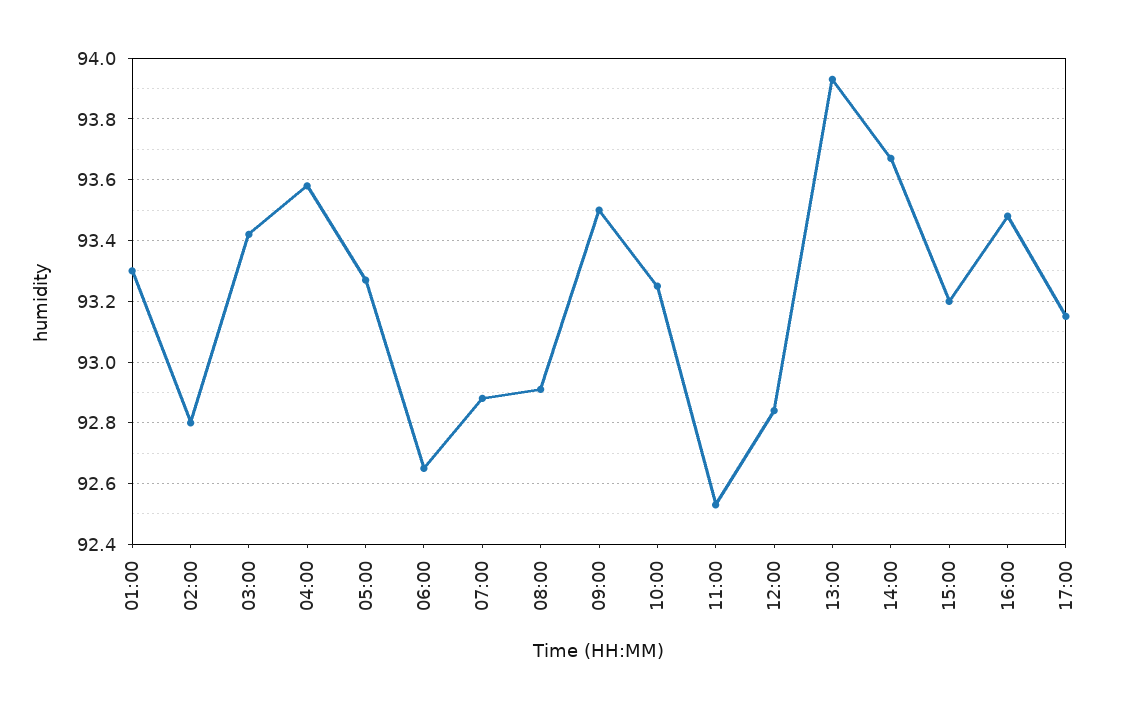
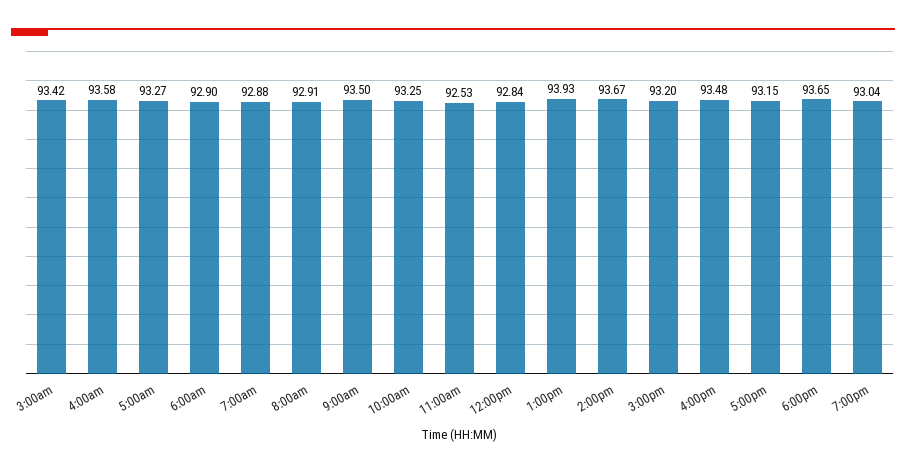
01:00: 93.3 -> none
02:00: 92.8 -> none
06:00: 92.65 -> 92.9
6:00pm: none -> 93.65
7:00pm: none -> 93.04

